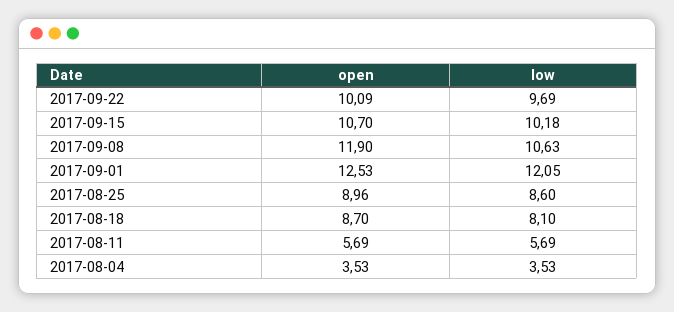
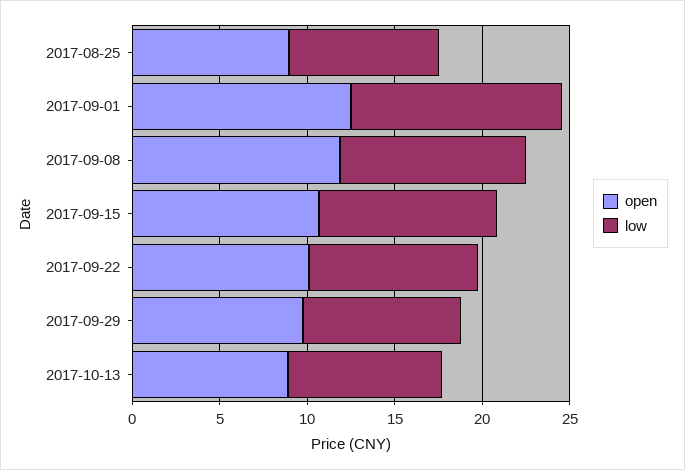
open, 2017-08-18: 8.7 -> none
low, 2017-08-18: 8.1 -> none
open, 2017-08-11: 5.69 -> none
low, 2017-08-11: 5.69 -> none
open, 2017-08-04: 3.53 -> none
low, 2017-08-04: 3.53 -> none
open, 2017-09-29: none -> 10
low, 2017-09-29: none -> 9
open, 2017-10-13: none -> 9
low, 2017-10-13: none -> 9

